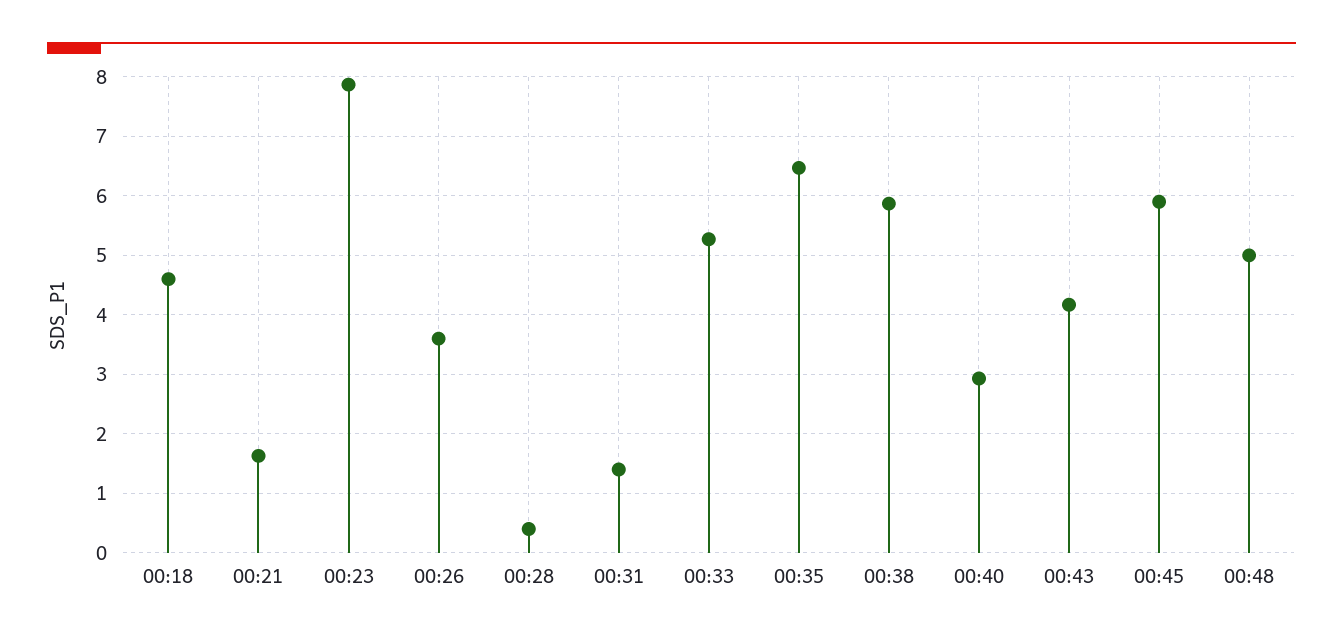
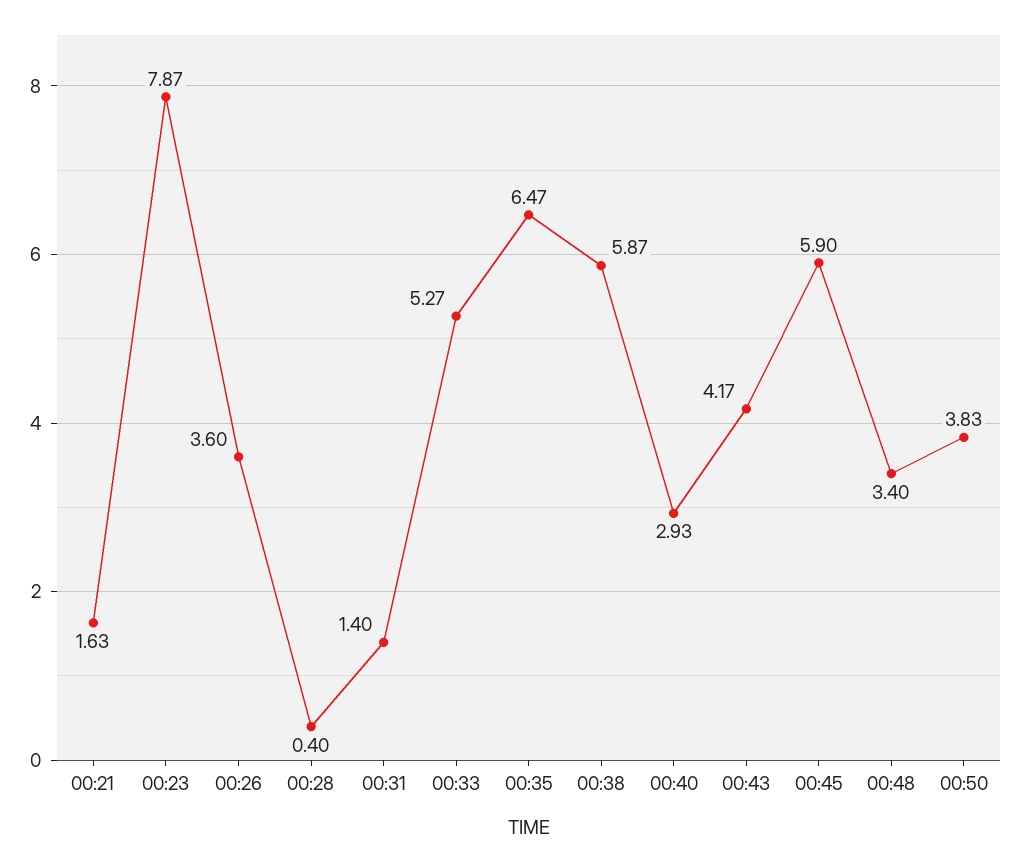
00:18: 4.6 -> none
00:48: 5 -> 3.4
00:50: none -> 3.83

